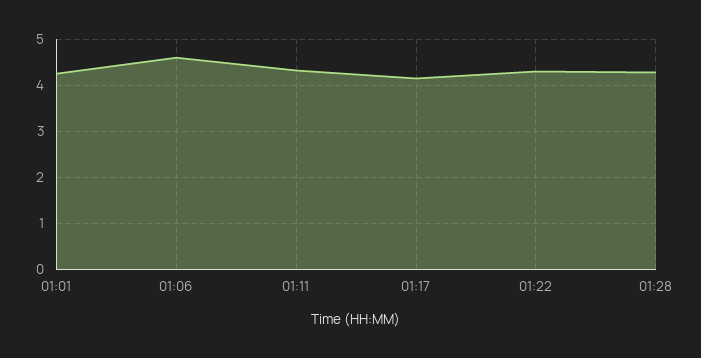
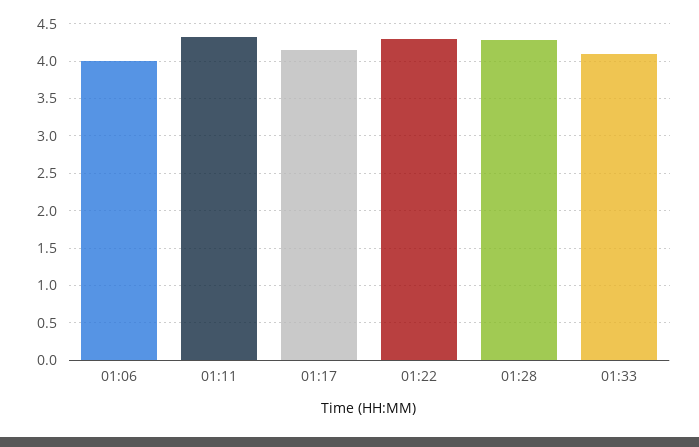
01:01: 4.2 -> none
01:06: 4.6 -> 4
01:33: none -> 4.1

